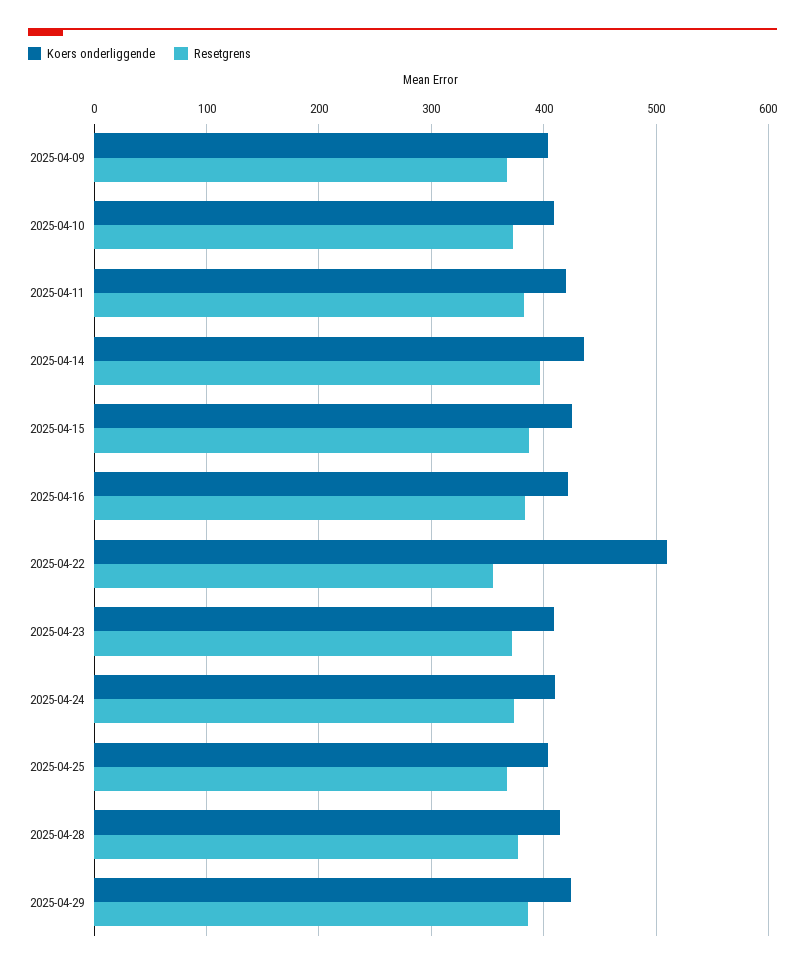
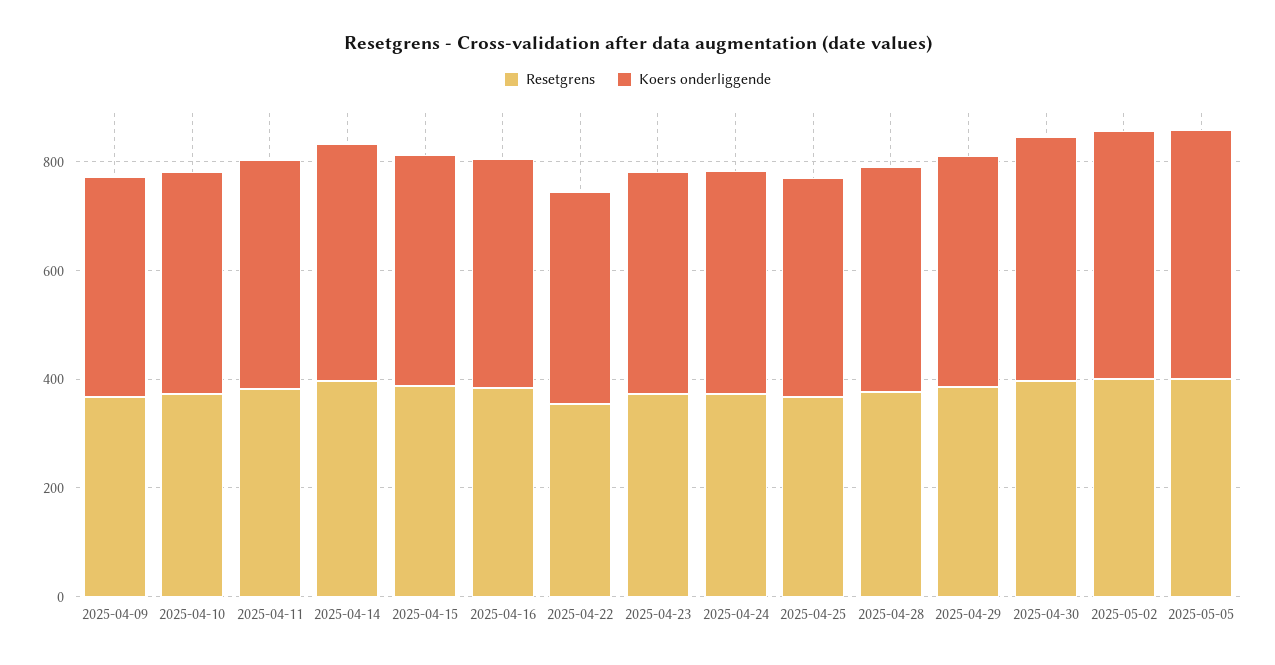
Koers onderliggende, 2025-04-22: 510 -> 400
Resetgrens, 2025-04-30: none -> 400
Koers onderliggende, 2025-04-30: none -> 450
Resetgrens, 2025-05-02: none -> 400
Koers onderliggende, 2025-05-02: none -> 450
Resetgrens, 2025-05-05: none -> 400
Koers onderliggende, 2025-05-05: none -> 450

